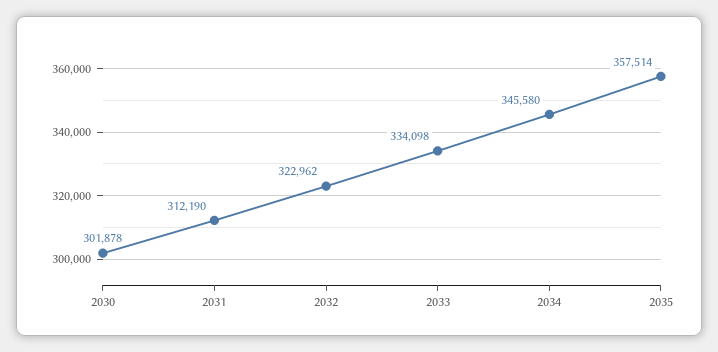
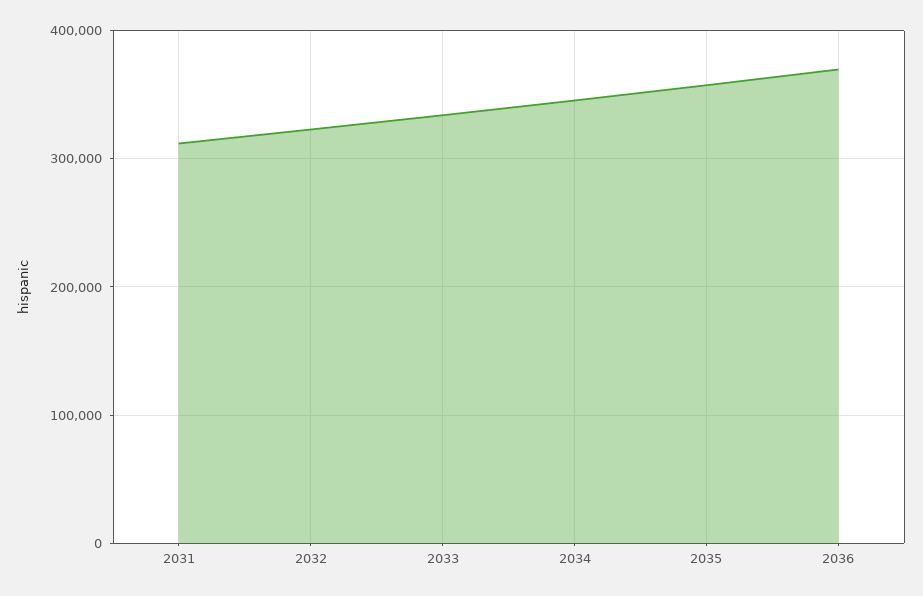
2030: 301878 -> none
2036: none -> 370000

